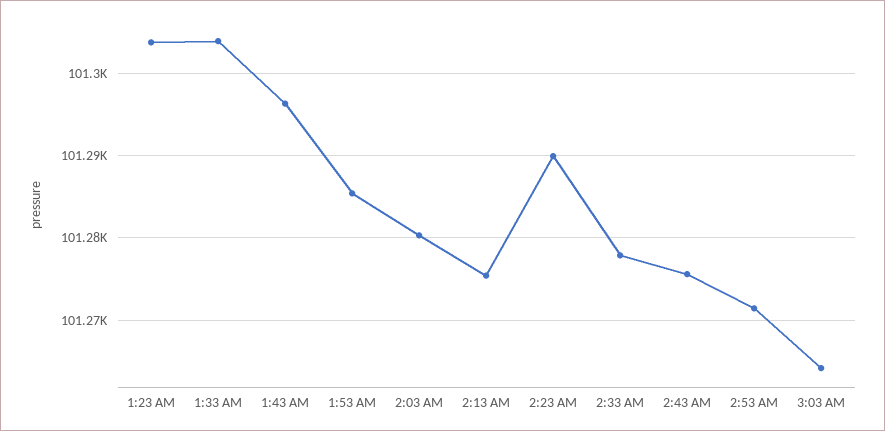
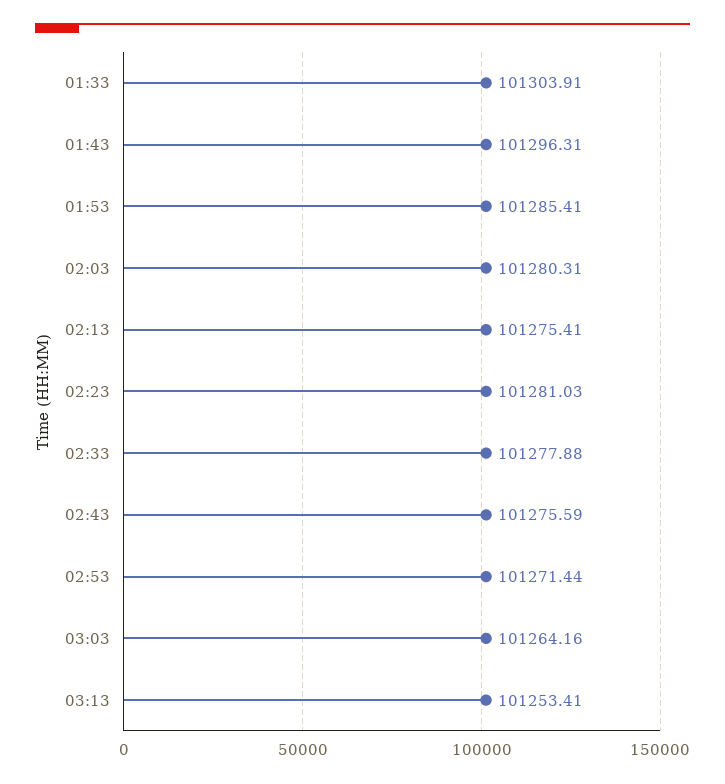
1:23 AM: 101304 -> none
2:23 AM: 101290 -> 101281.03
03:13: none -> 101253.41

